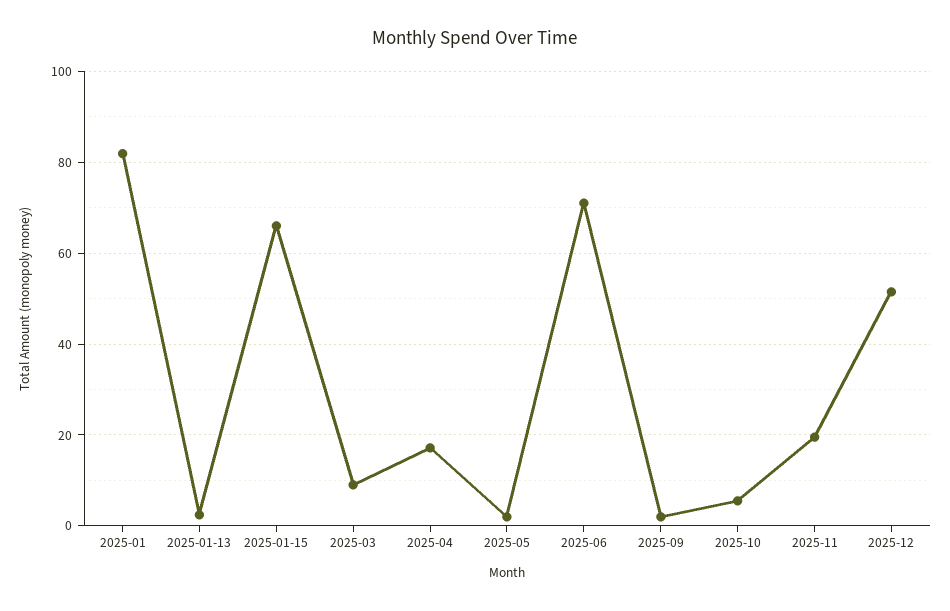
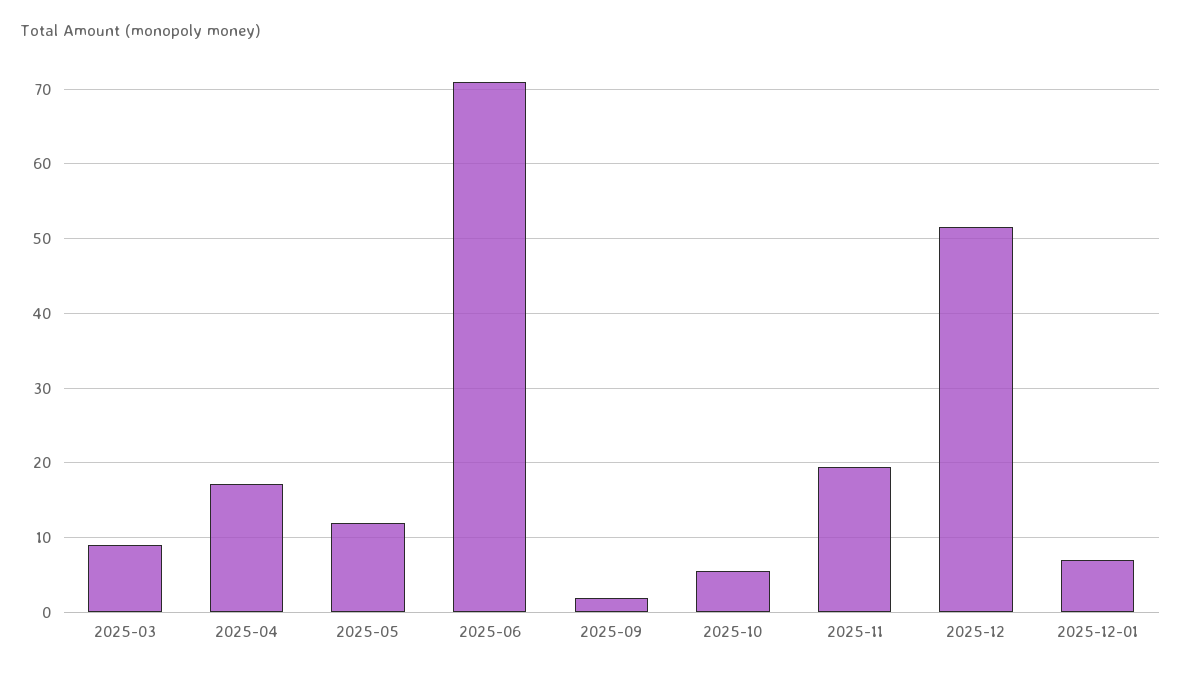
2025-01: 82 -> none
2025-01-13: 2 -> none
2025-01-15: 66 -> none
2025-05: 2 -> 12
2025-12-01: none -> 7

